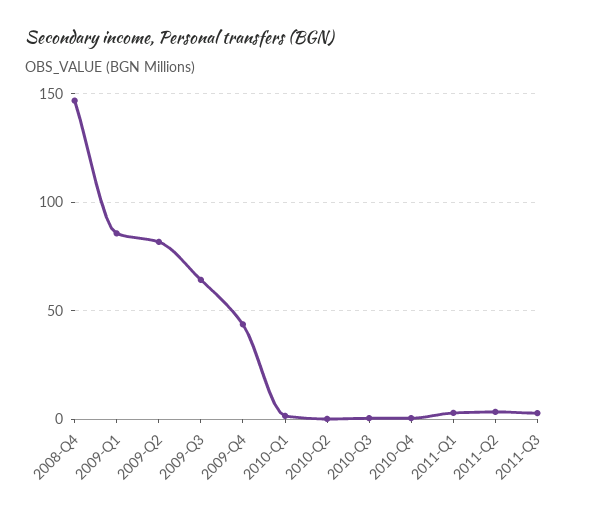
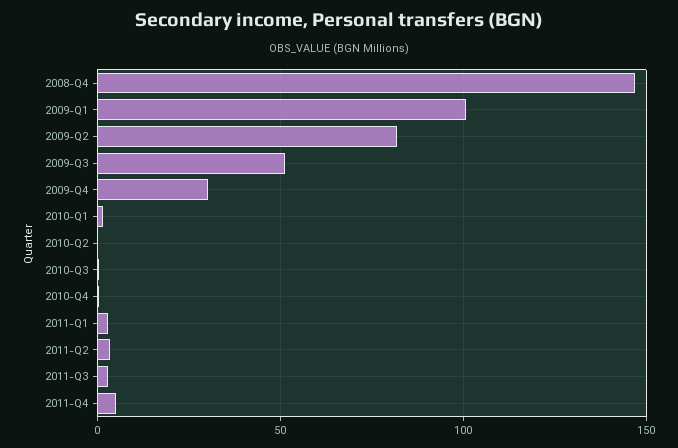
2009-Q1: 85 -> 100
2009-Q3: 65 -> 50
2009-Q4: 45 -> 30
2011-Q4: none -> 5

